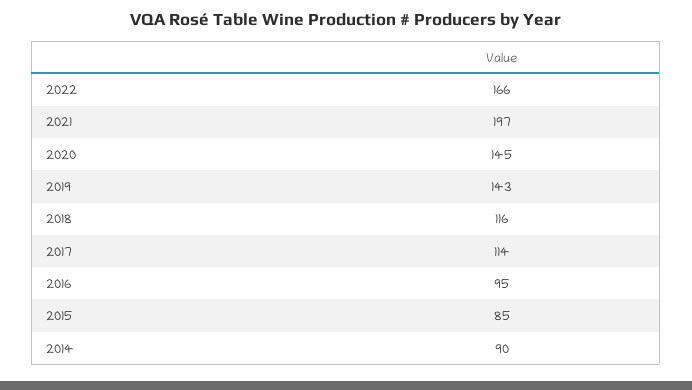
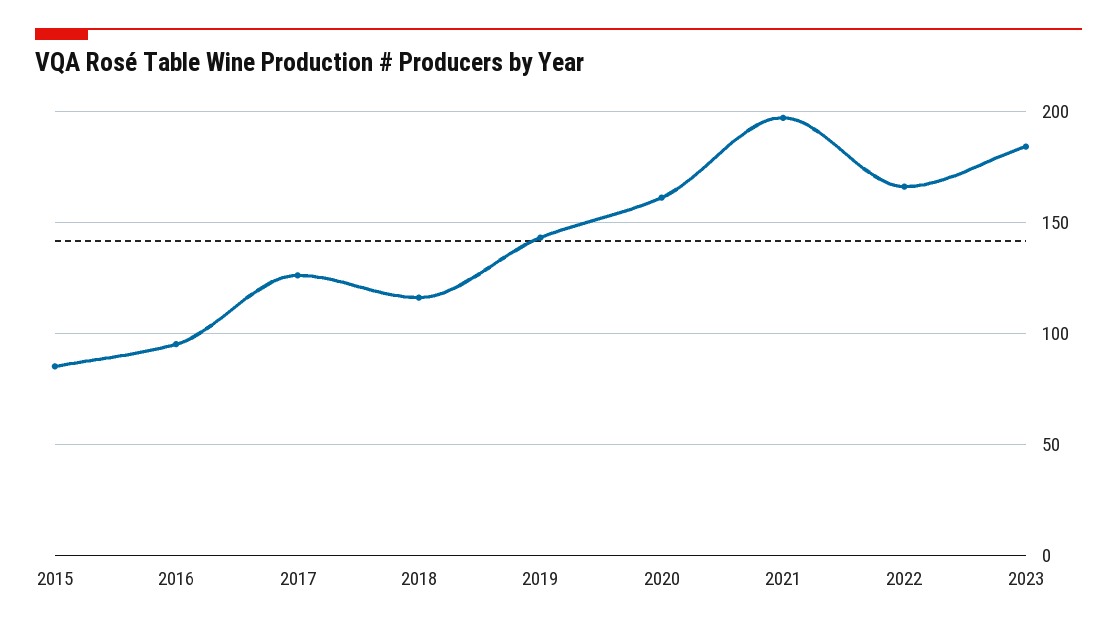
2020: 145 -> 160
2017: 114 -> 125
2014: 90 -> none
2023: none -> 185

